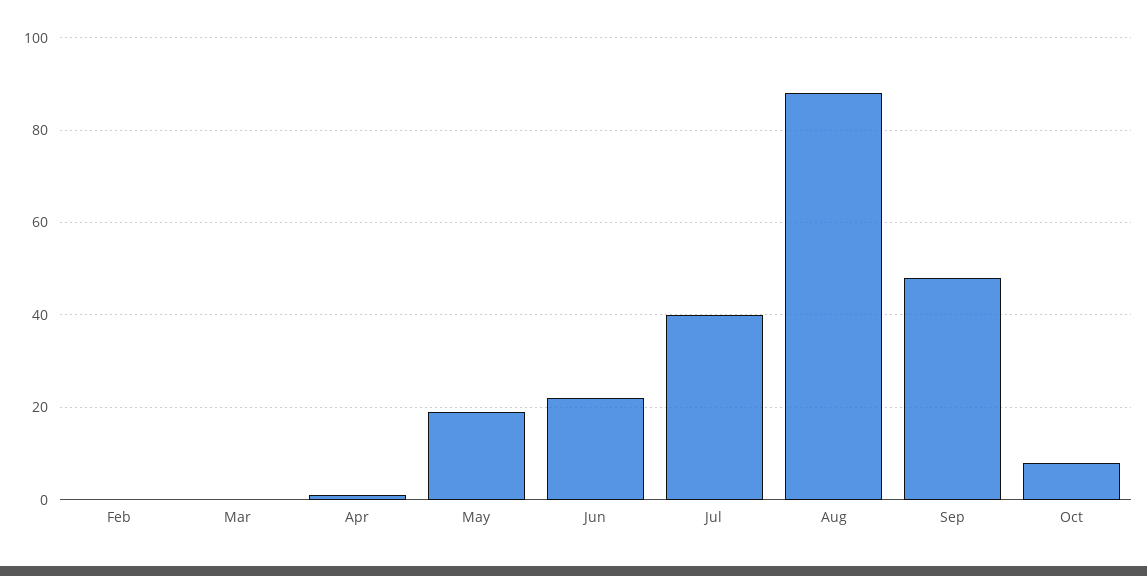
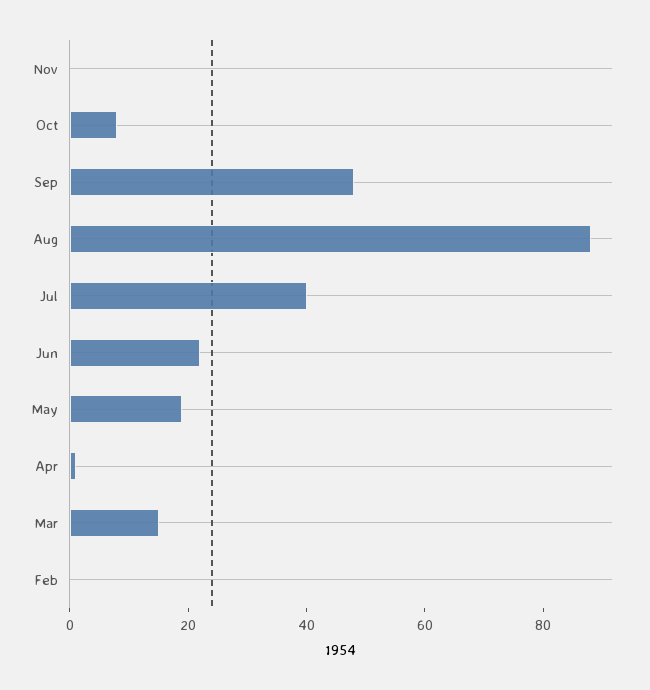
Mar: 0 -> 15
Nov: none -> 0

